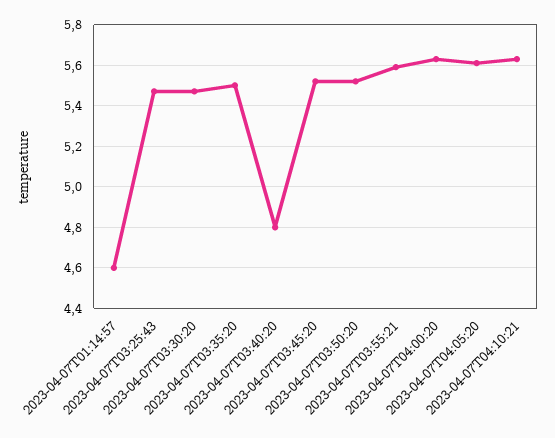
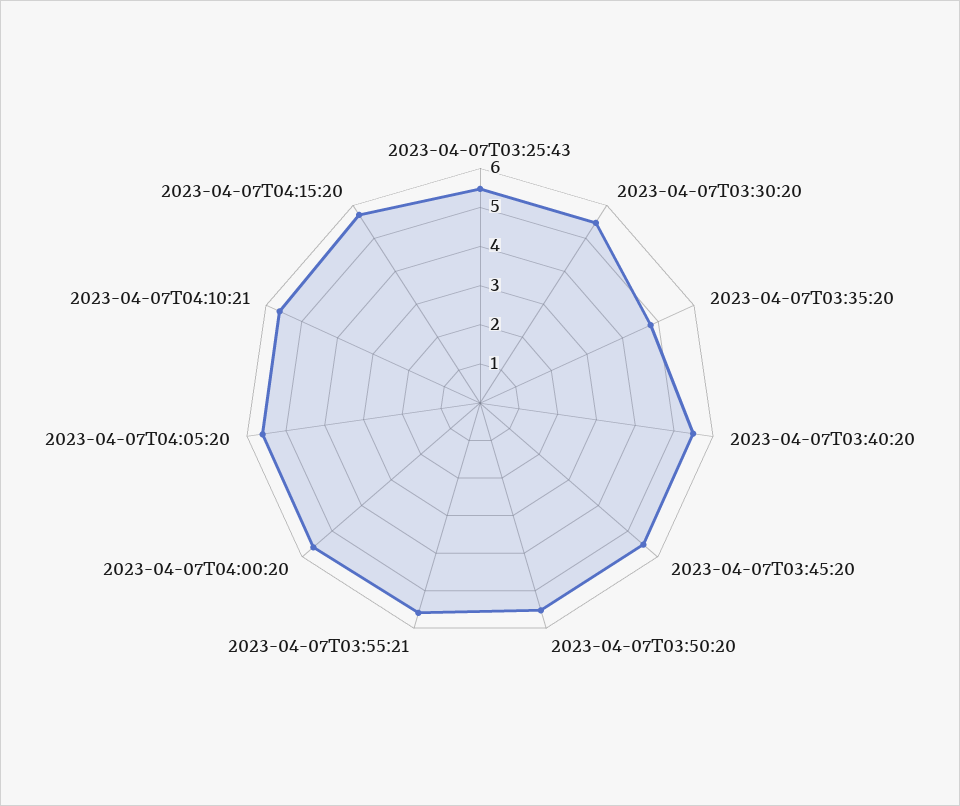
2023-04-07T01:14:57: 4.6 -> none
2023-04-07T03:35:20: 5.5 -> 4.75
2023-04-07T03:40:20: 4.8 -> 5.5
2023-04-07T04:15:20: none -> 5.75

